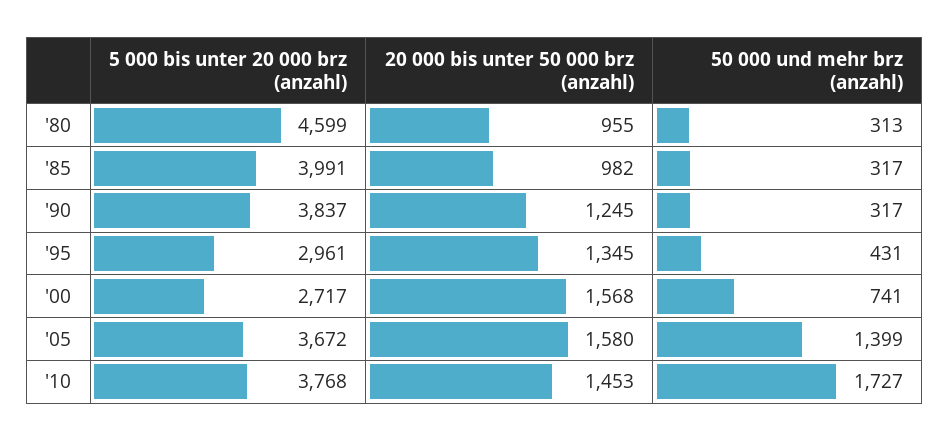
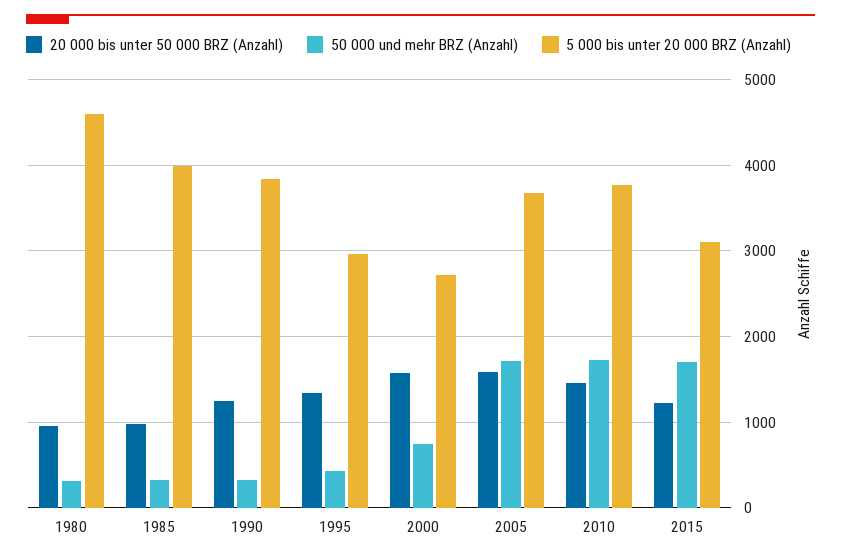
50 000 und mehr brz (anzahl), '05: 1399 -> 1700
20 000 bis unter 50 000 brz (anzahl), 2015: none -> 1200
50 000 und mehr brz (anzahl), 2015: none -> 1700
5 000 bis unter 20 000 brz (anzahl), 2015: none -> 3100

